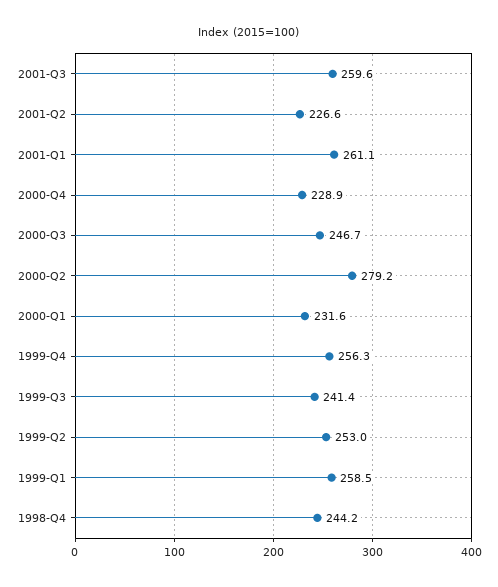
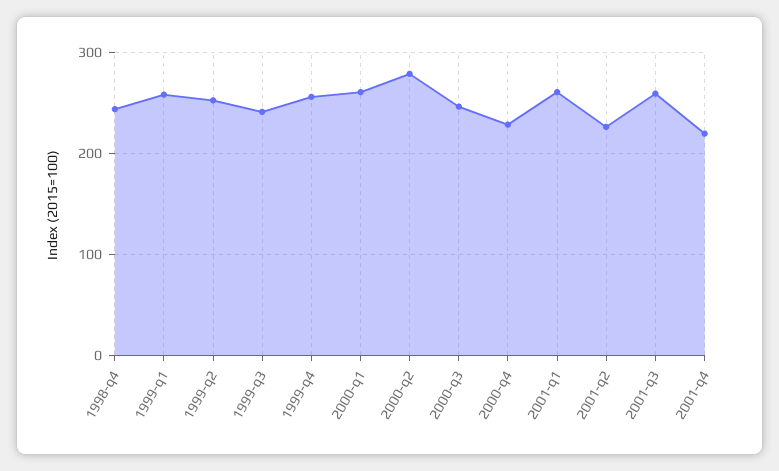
2000-Q1: 231.6 -> 260
2001-q4: none -> 220

